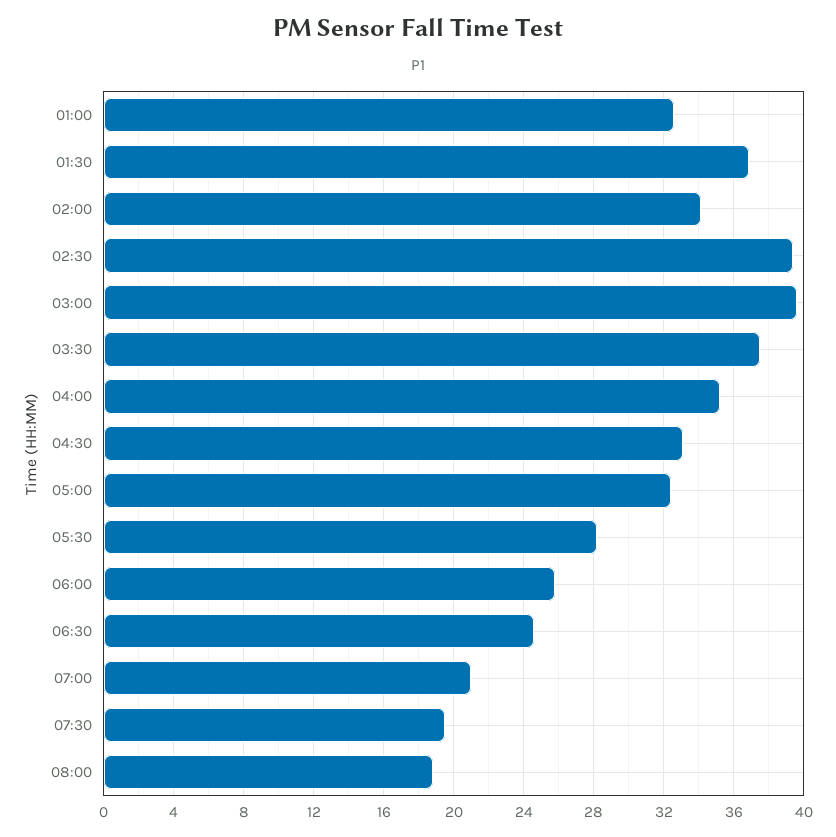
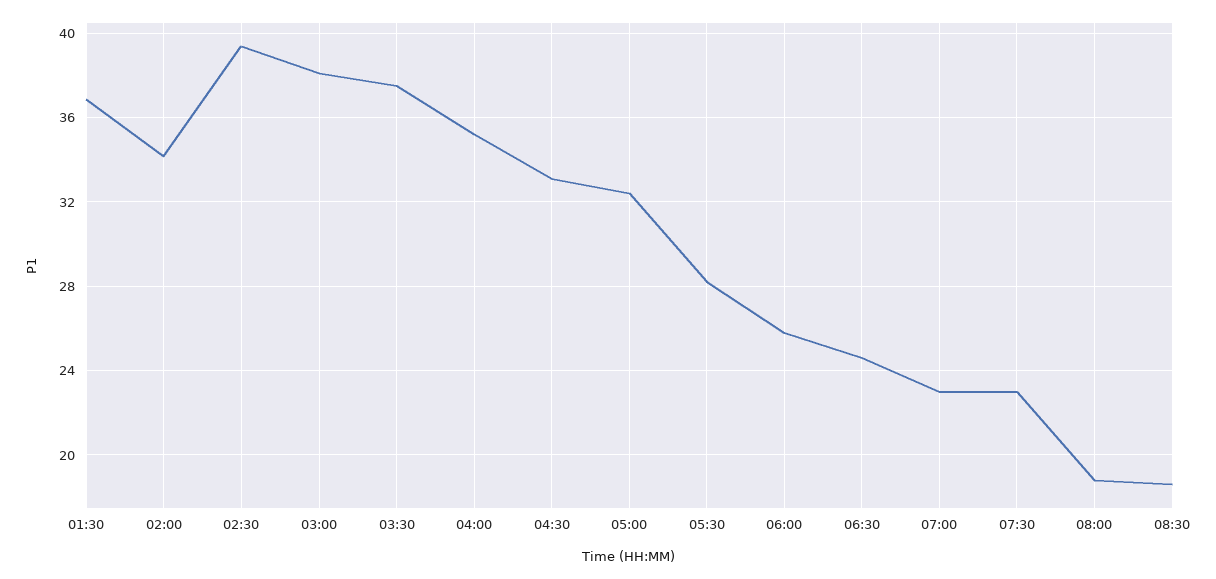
01:00: 32.5 -> none
03:00: 39.5 -> 38
07:00: 21 -> 23
07:30: 19.5 -> 23
08:30: none -> 18.5

